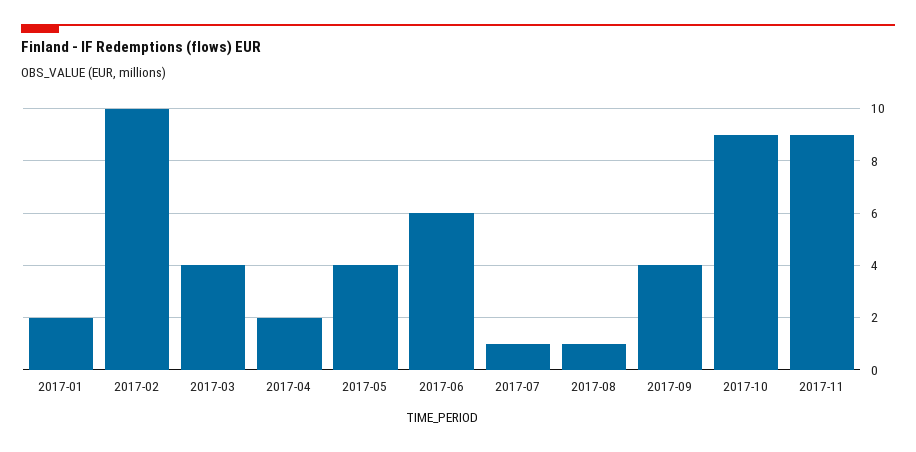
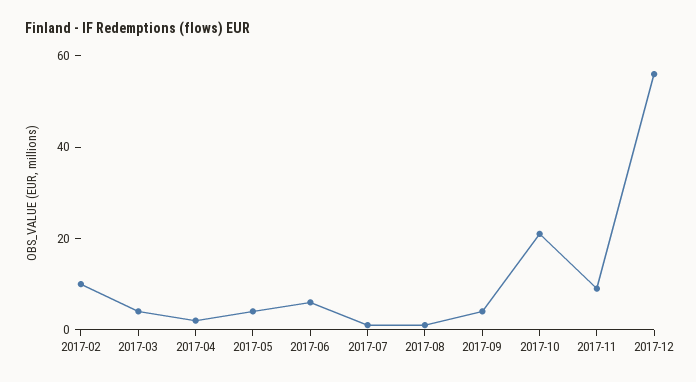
2017-01: 2 -> none
2017-10: 9 -> 20
2017-12: none -> 55

